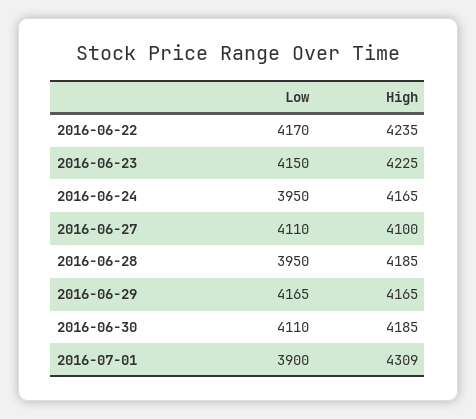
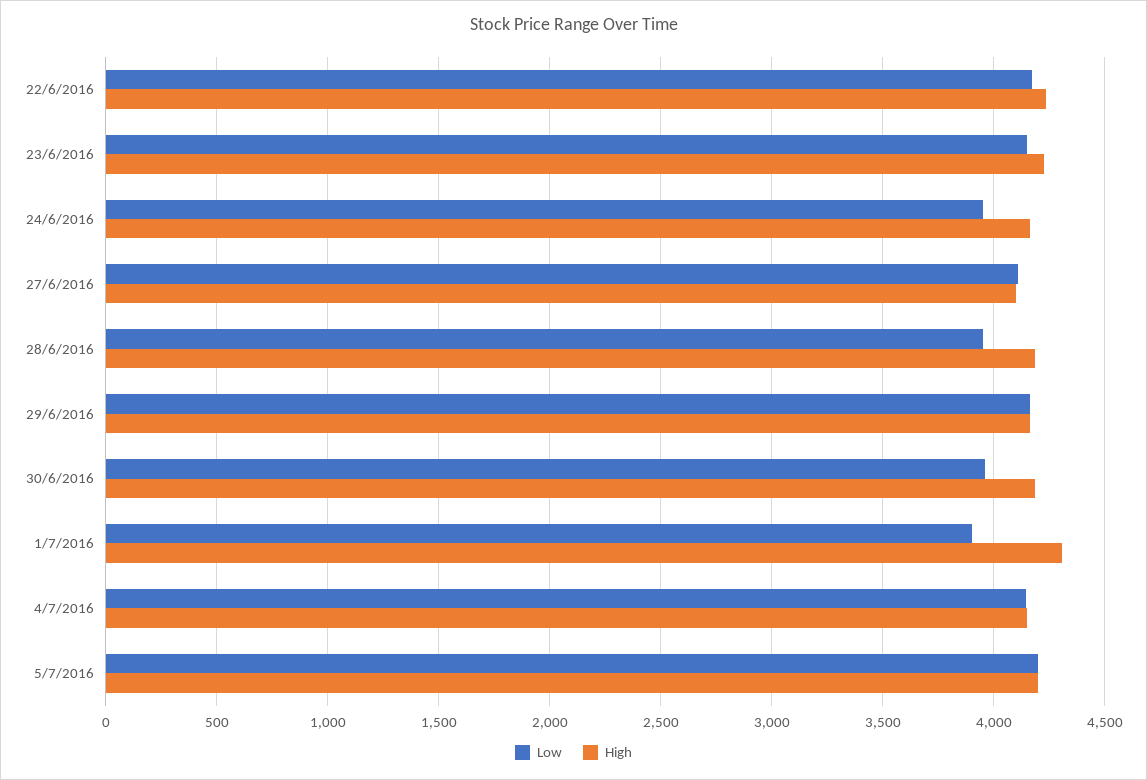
Low, 2016-06-30: 4110 -> 3950
Low, 4/7/2016: none -> 4150
High, 4/7/2016: none -> 4150
Low, 5/7/2016: none -> 4200
High, 5/7/2016: none -> 4200

